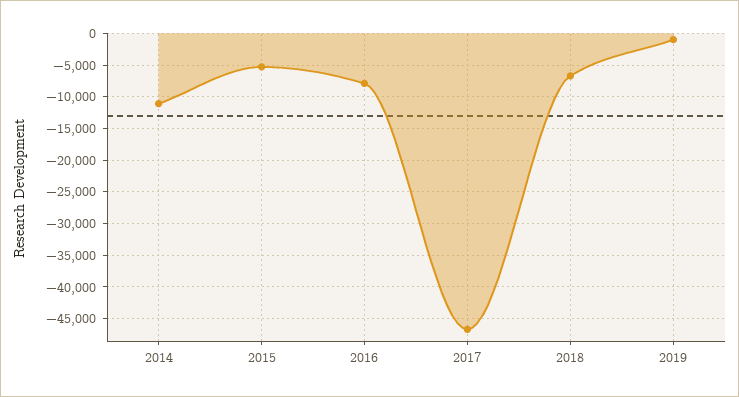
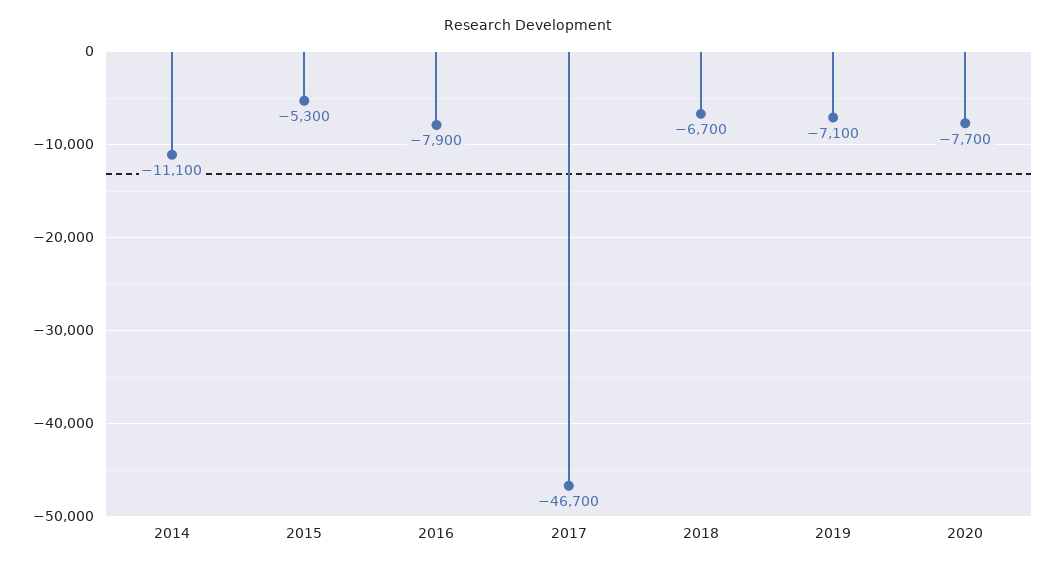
2019: -1000 -> -7100
2020: none -> -7700

